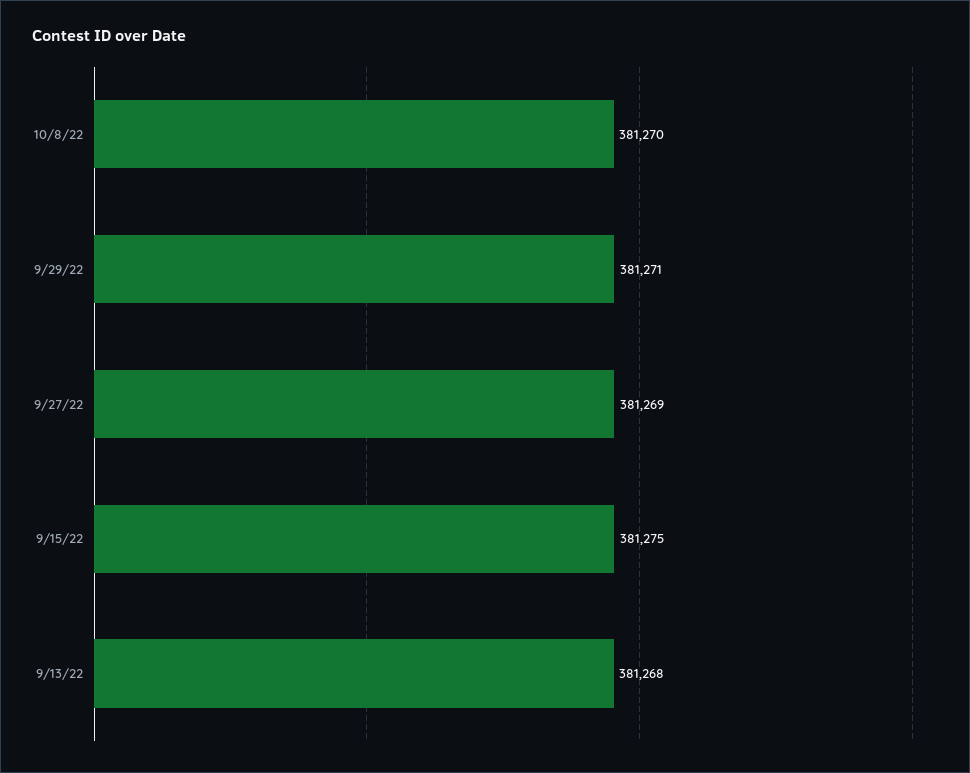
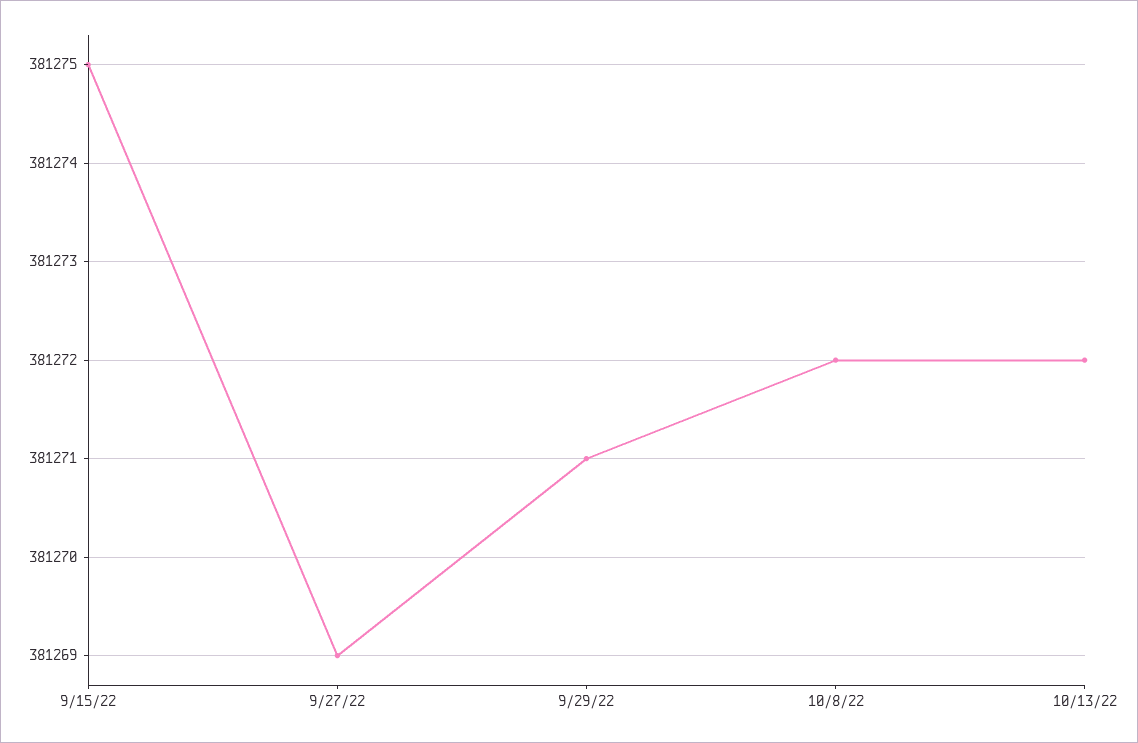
10/8/22: 381270 -> 381272
9/13/22: 381268 -> none
10/13/22: none -> 381272

